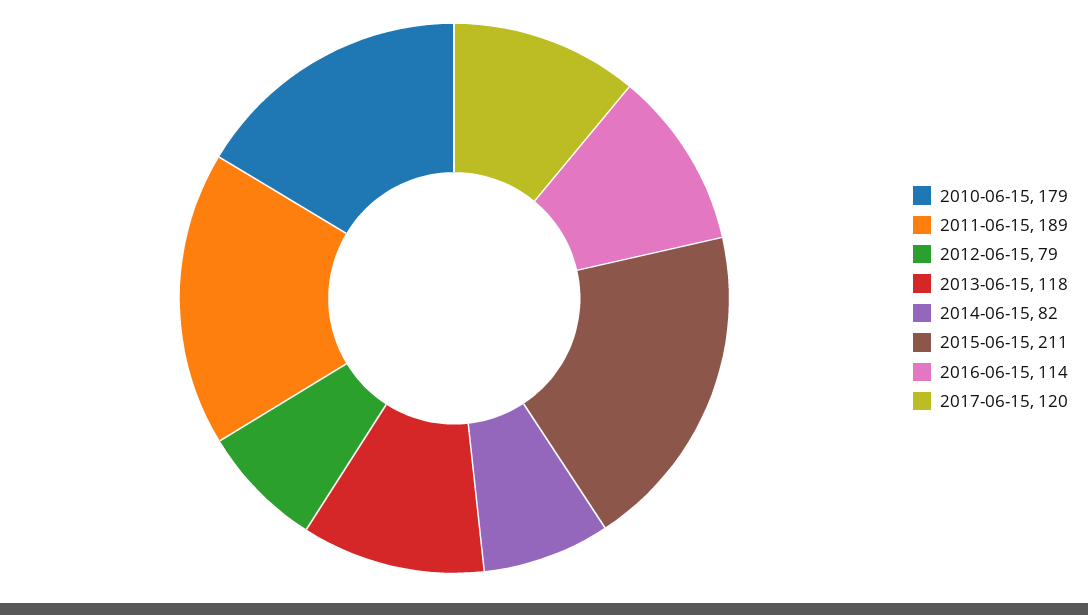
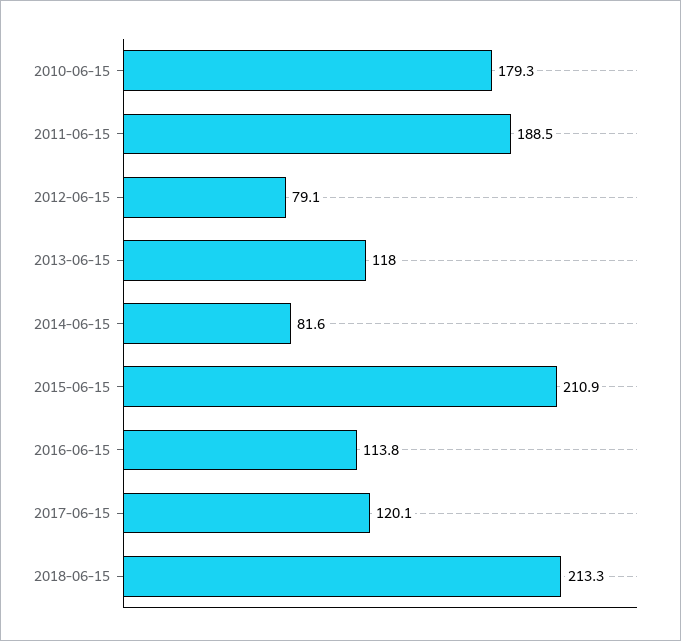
2018-06-15: none -> 213.3

